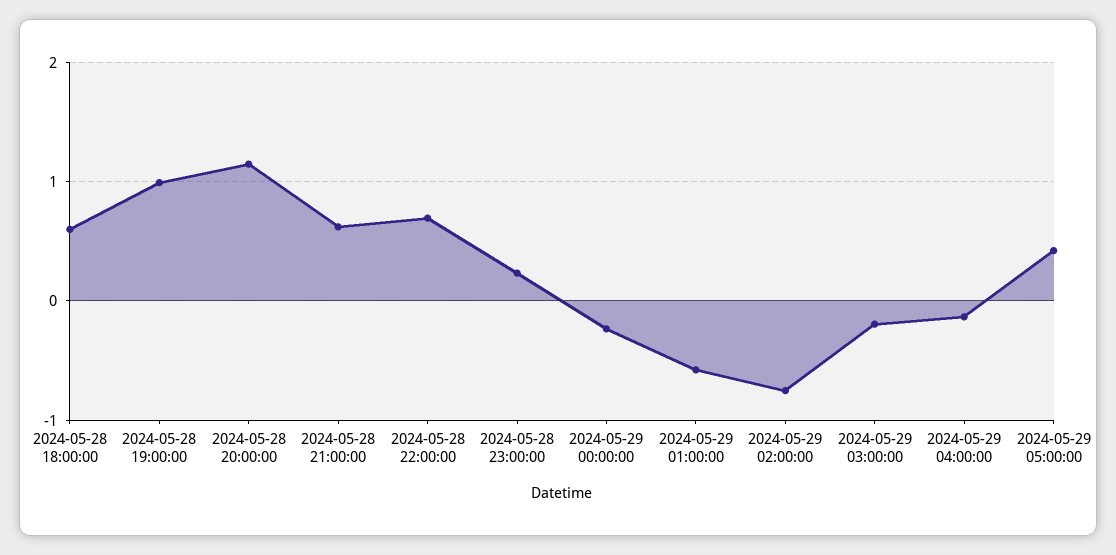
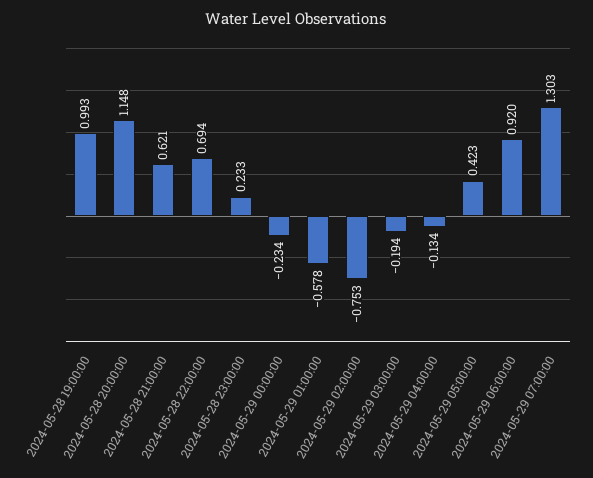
2024-05-28 18:00:00: 0.6 -> none
2024-05-29 06:00:00: none -> 0.92
2024-05-29 07:00:00: none -> 1.303

